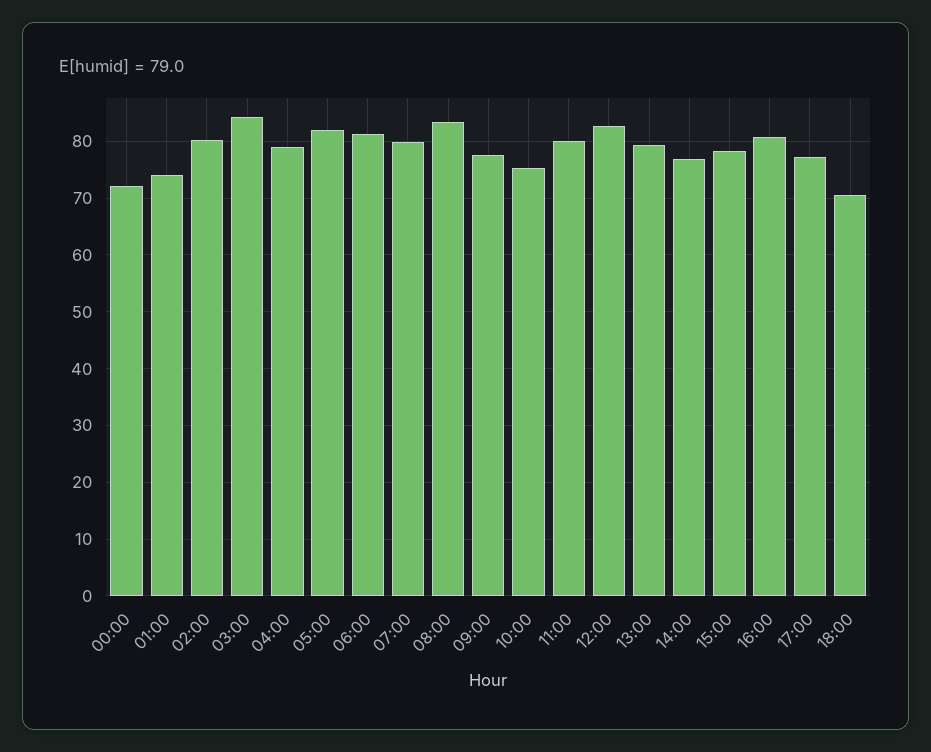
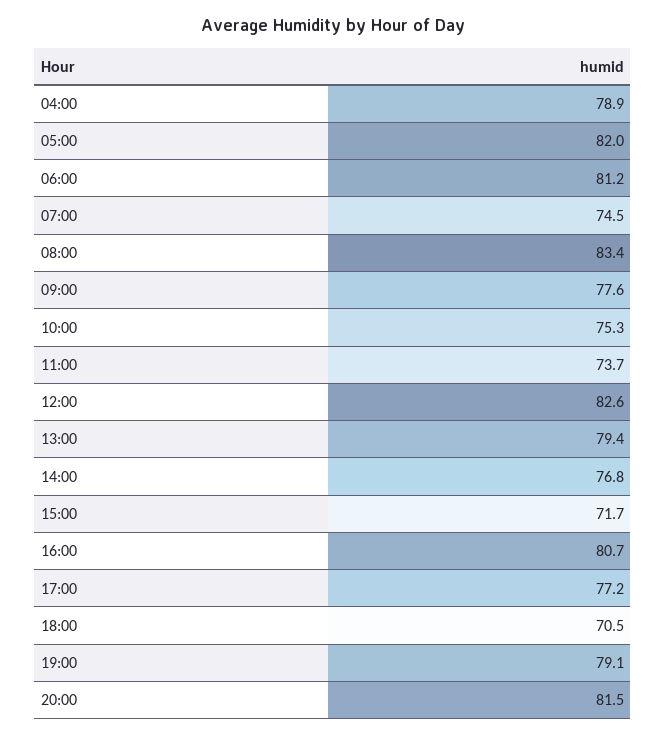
00:00: 72 -> none
01:00: 74 -> none
02:00: 80 -> none
03:00: 84 -> none
07:00: 80 -> 74.5
11:00: 80 -> 73.7
15:00: 78 -> 71.7
19:00: none -> 79.1
20:00: none -> 81.5

